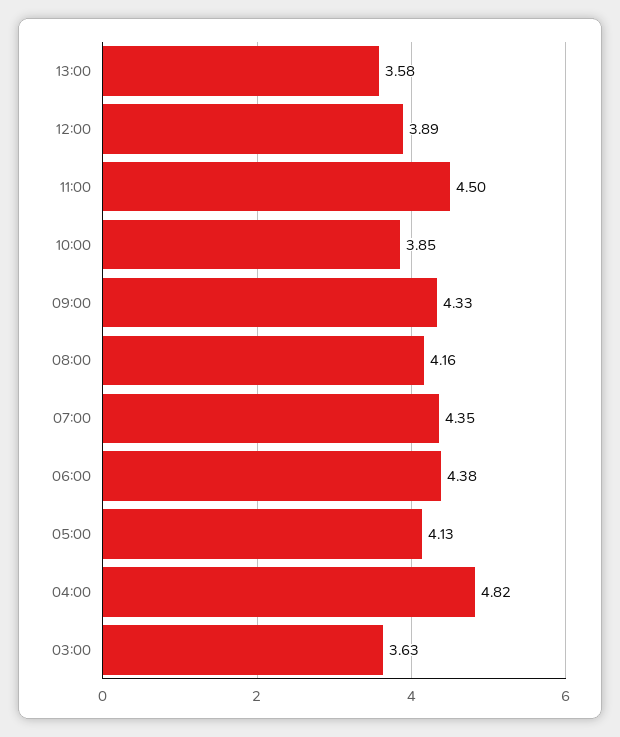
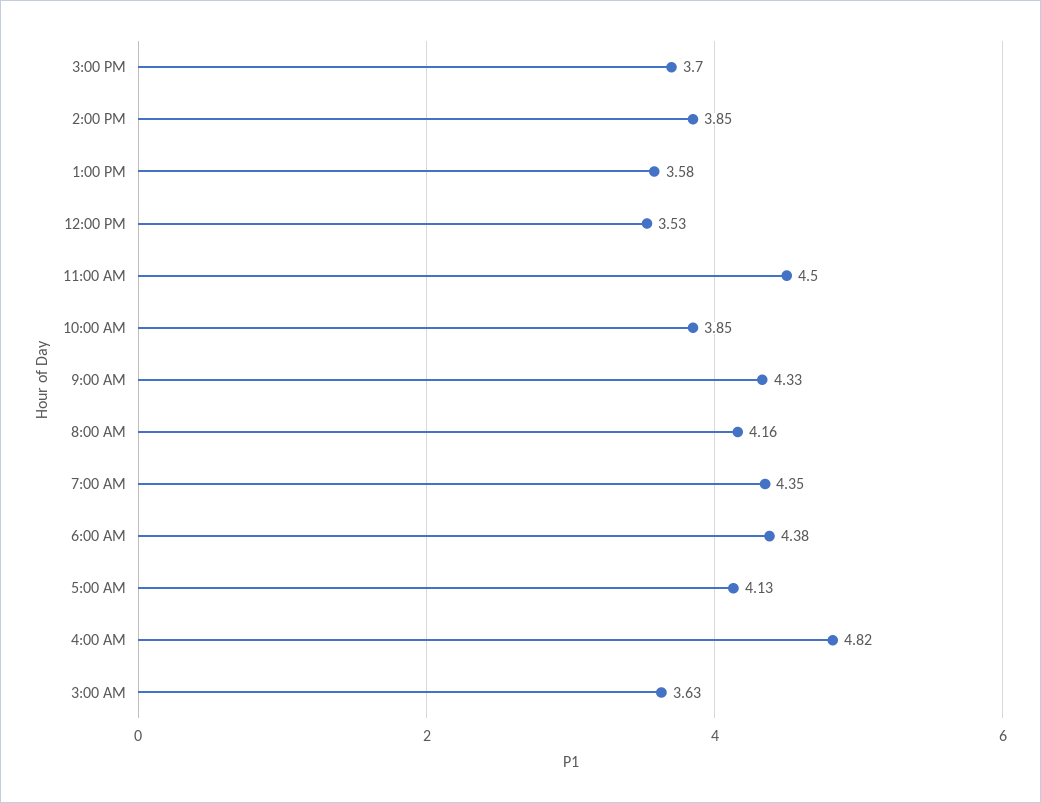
12:00: 3.89 -> 3.53
3:00 PM: none -> 3.7
2:00 PM: none -> 3.85

